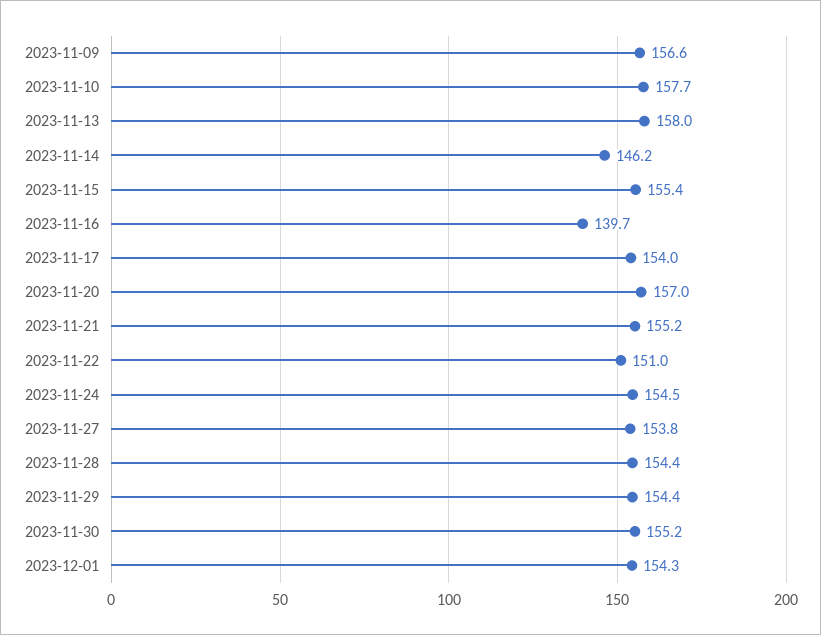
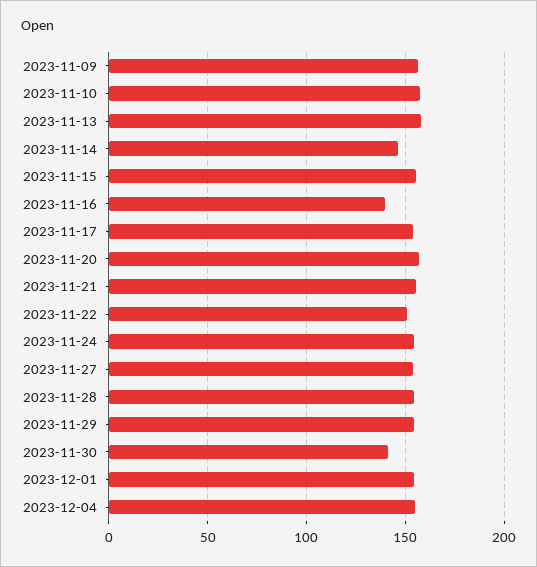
2023-11-30: 155.2 -> 140
2023-12-04: none -> 155

